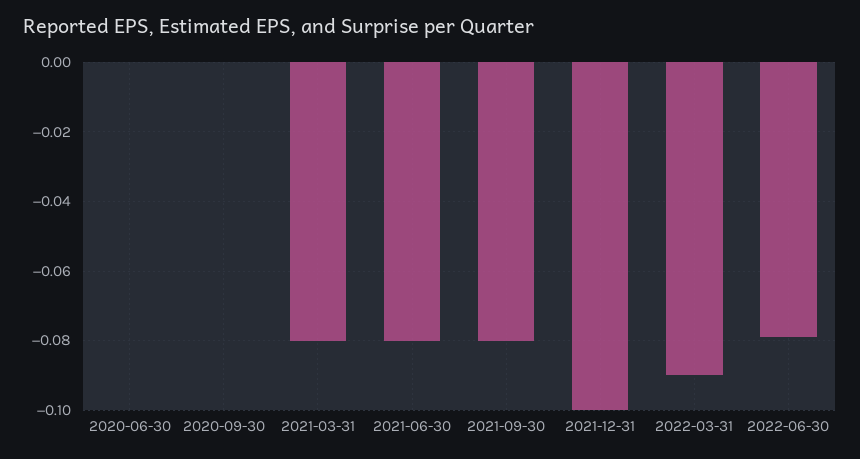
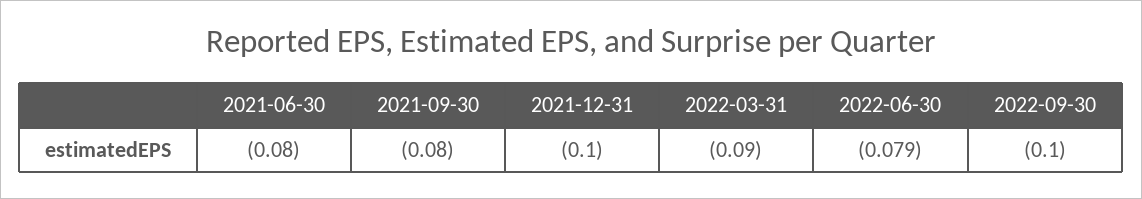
2020-06-30: 0 -> none
2020-09-30: 0 -> none
2021-03-31: -0.08 -> none
2022-09-30: none -> -0.1

